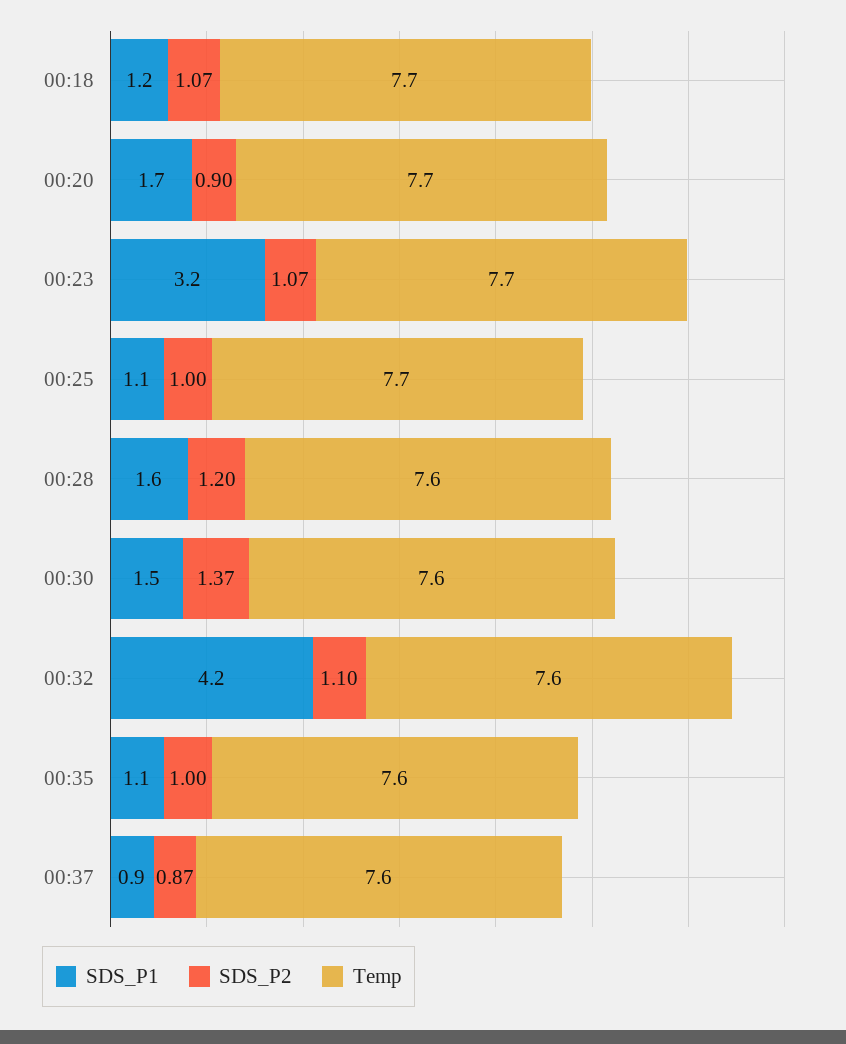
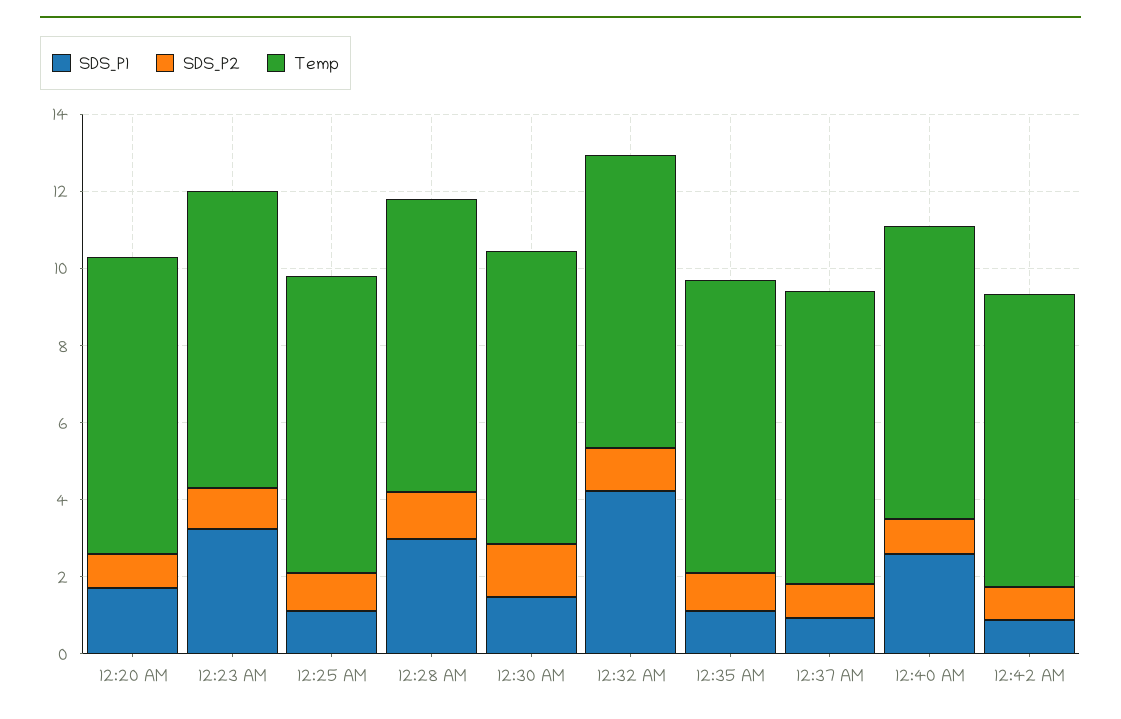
SDS_P1, 00:18: 1.2 -> none
SDS_P2, 00:18: 1.07 -> none
Temp, 00:18: 7.7 -> none
SDS_P1, 00:28: 1.6 -> 3
SDS_P1, 12:40 AM: none -> 2.5
SDS_P2, 12:40 AM: none -> 1
Temp, 12:40 AM: none -> 7.5
SDS_P1, 12:42 AM: none -> 1
SDS_P2, 12:42 AM: none -> 1
Temp, 12:42 AM: none -> 7.5

